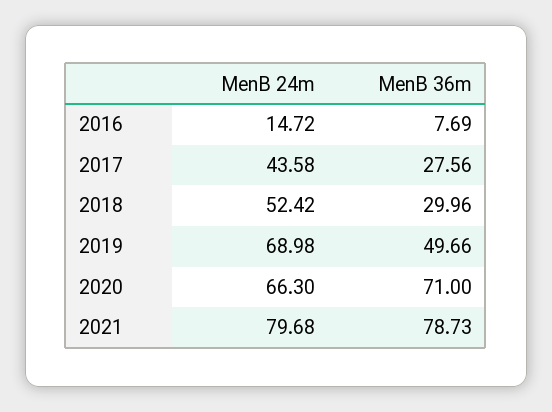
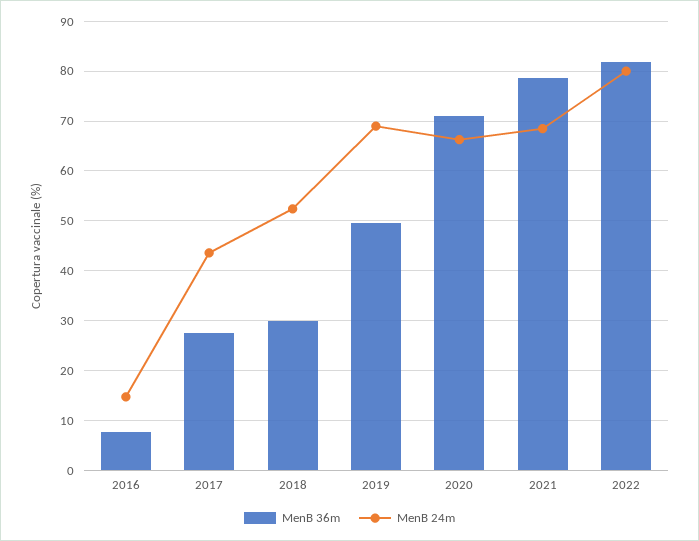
MenB 24m, 2021: 79.68 -> 68
MenB 36m, 2022: none -> 82
MenB 24m, 2022: none -> 80

